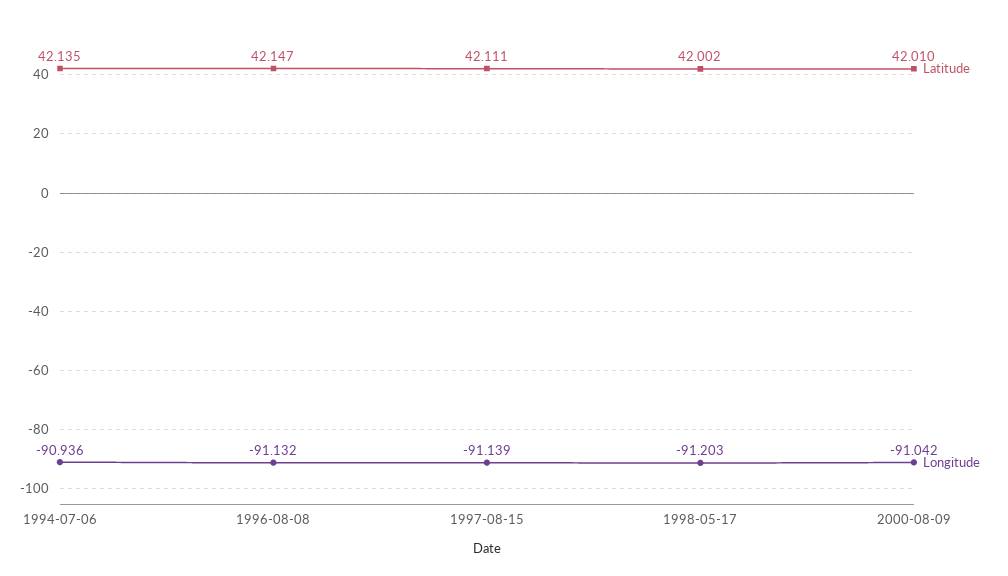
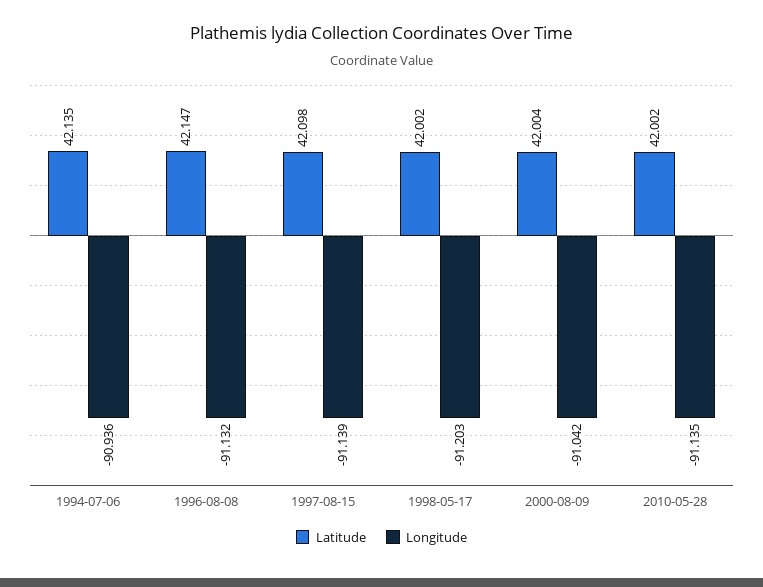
Latitude, 1997-08-15: 42.111 -> 42.098
Latitude, 2000-08-09: 42.01 -> 42.004
Latitude, 2010-05-28: none -> 42.002
Longitude, 2010-05-28: none -> -91.135

